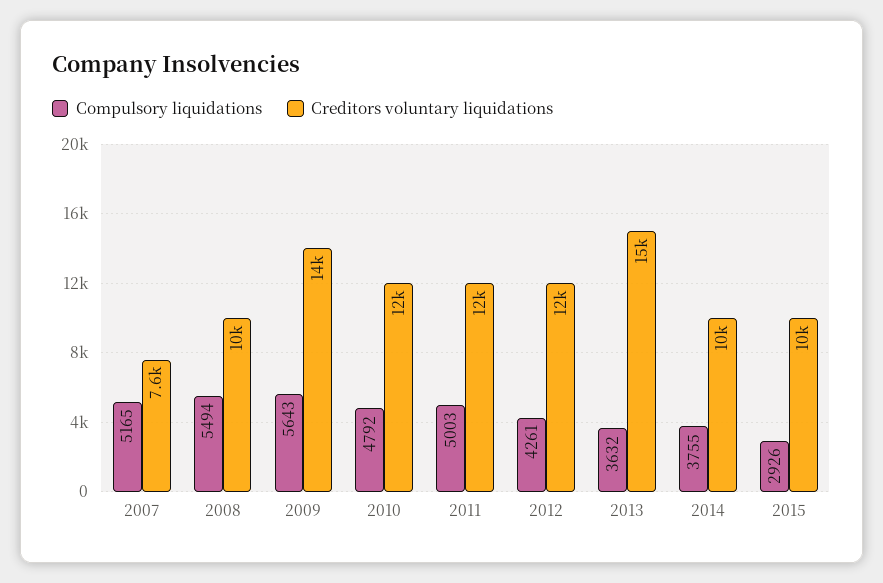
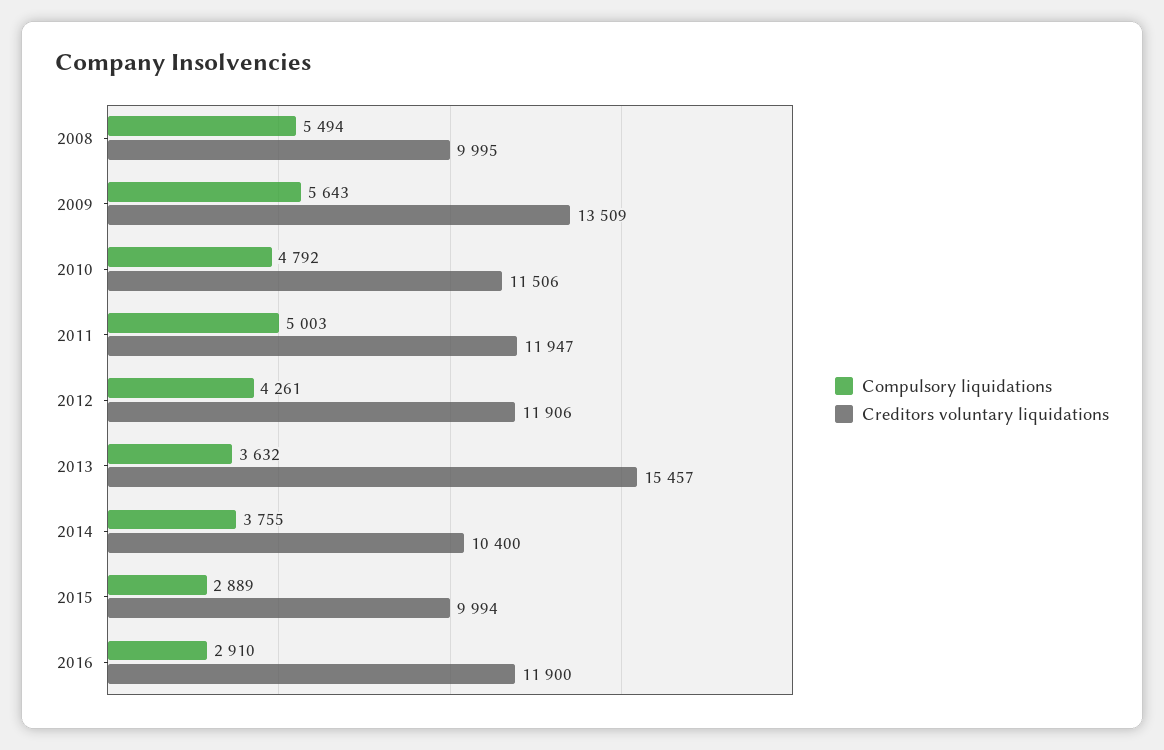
Compulsory liquidations, 2007: 5165 -> none
Creditors voluntary liquidations, 2007: 7600 -> none
Compulsory liquidations, 2015: 2926 -> 2889
Compulsory liquidations, 2016: none -> 2910
Creditors voluntary liquidations, 2016: none -> 11900

